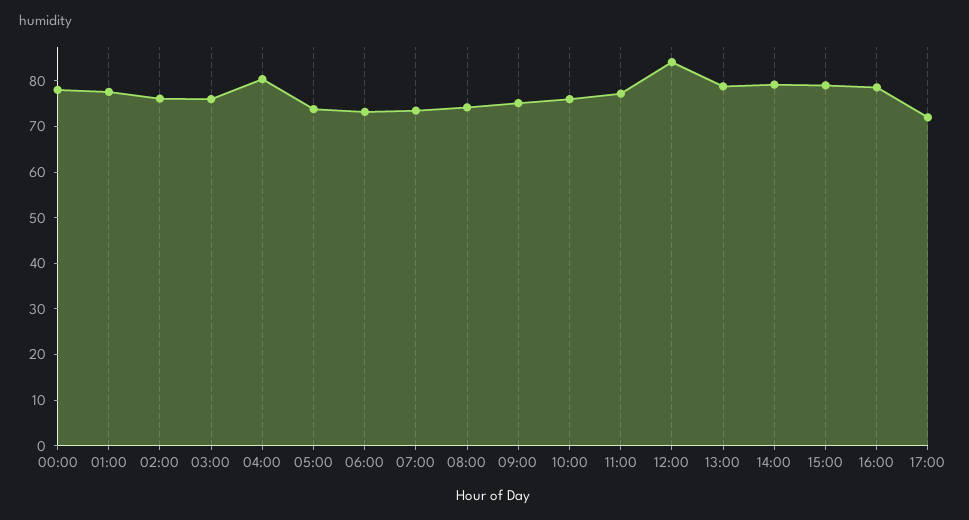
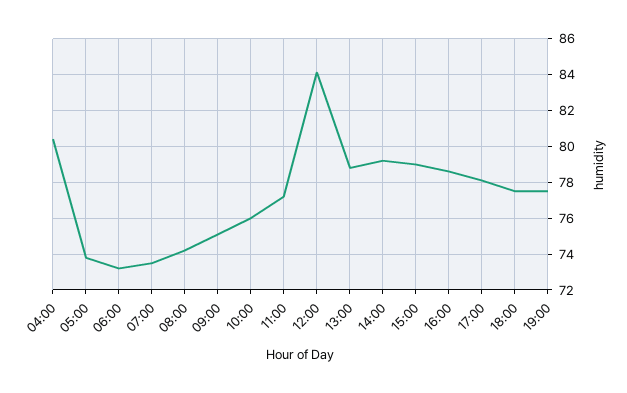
00:00: 78 -> none
01:00: 78 -> none
02:00: 76 -> none
03:00: 76 -> none
17:00: 72 -> 78
18:00: none -> 77.5
19:00: none -> 77.5

